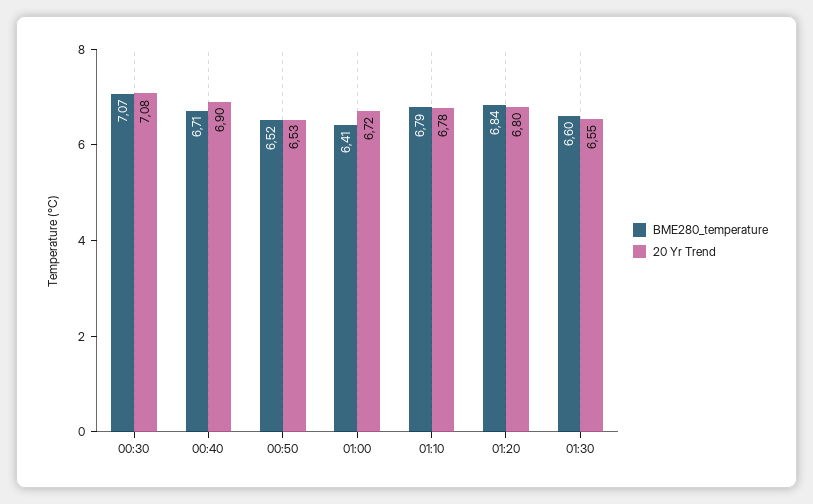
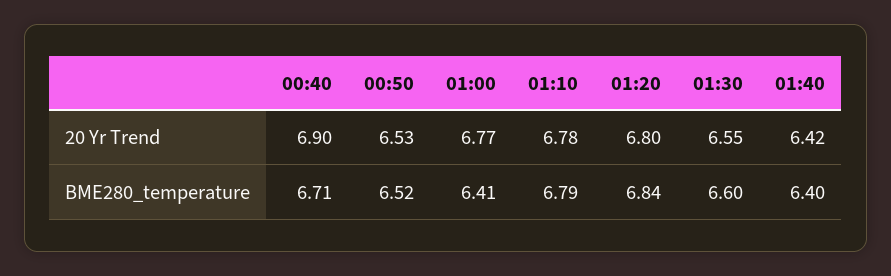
BME280_temperature, 00:30: 7.07 -> none
20 Yr Trend, 00:30: 7.08 -> none
20 Yr Trend, 01:00: 6.72 -> 6.77
20 Yr Trend, 01:40: none -> 6.42
BME280_temperature, 01:40: none -> 6.4

